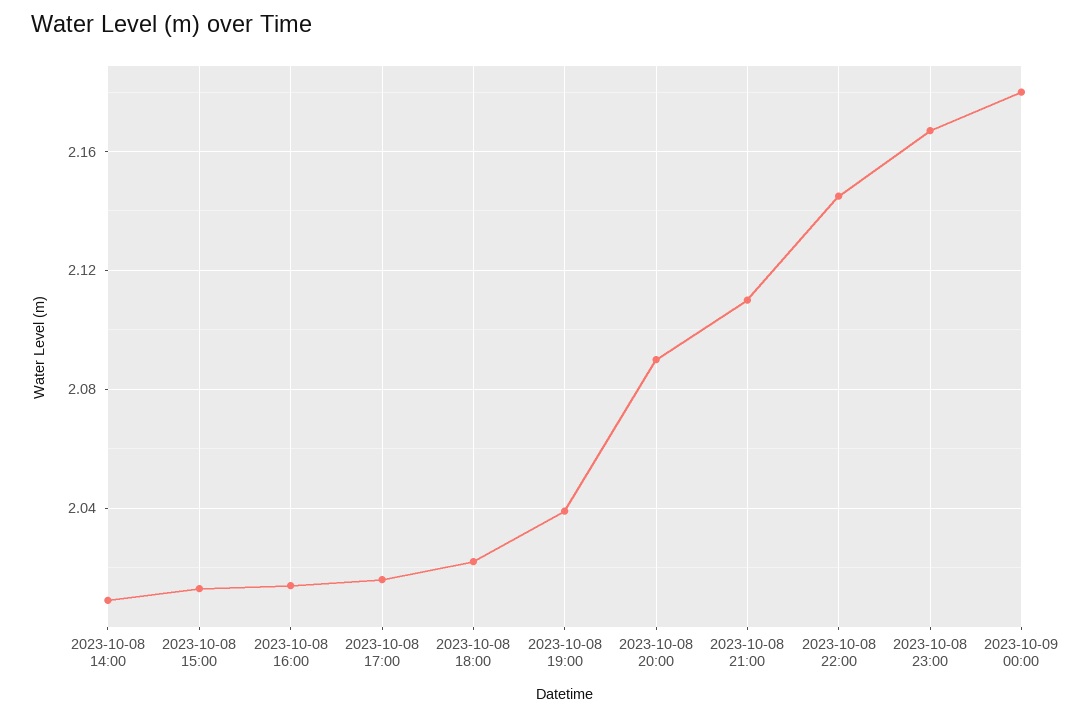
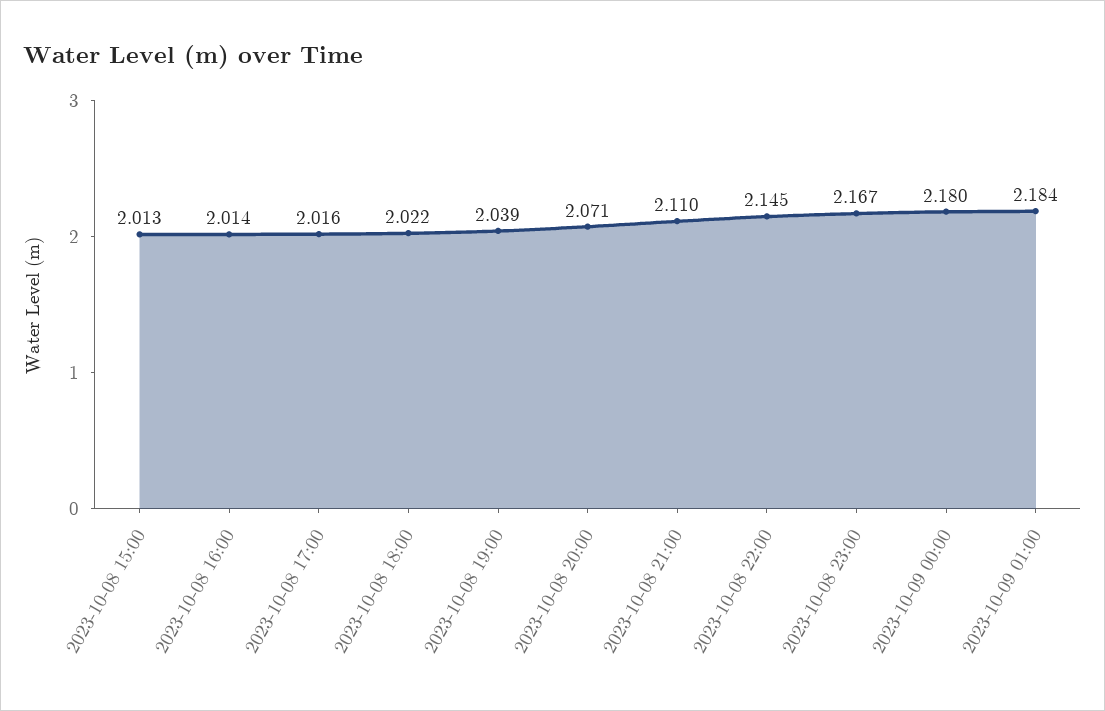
2023-10-08 14:00: 2.01 -> none
2023-10-08 20:00: 2.09 -> 2.071
2023-10-09 01:00: none -> 2.184

